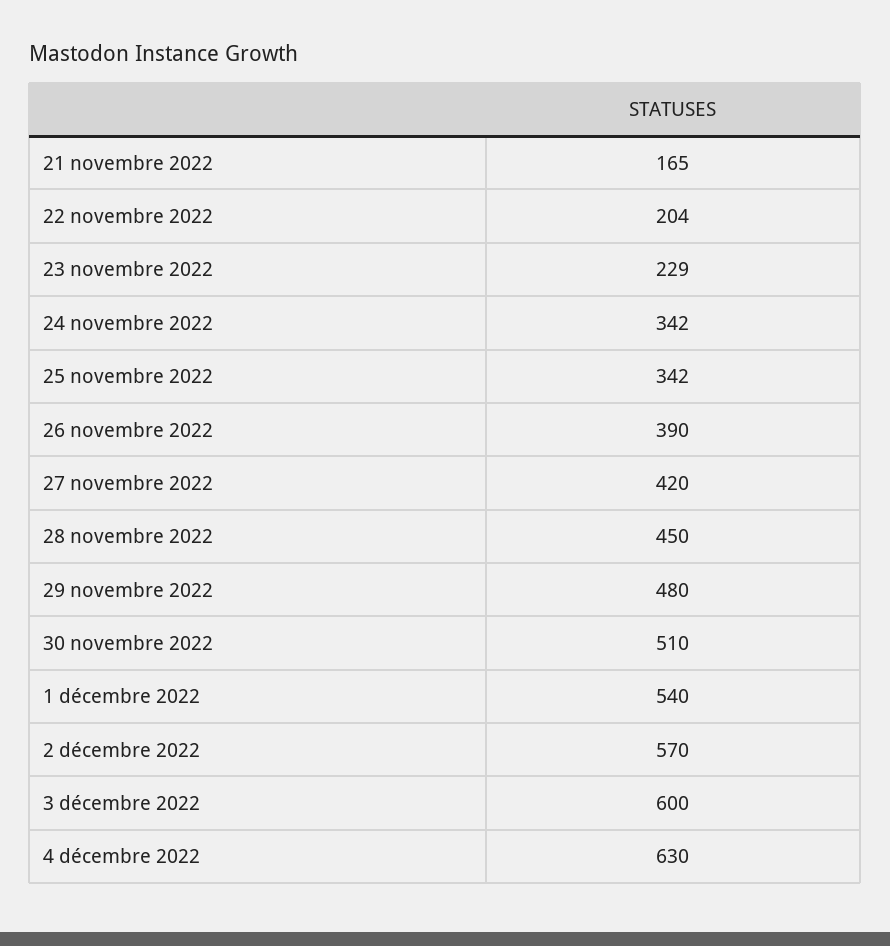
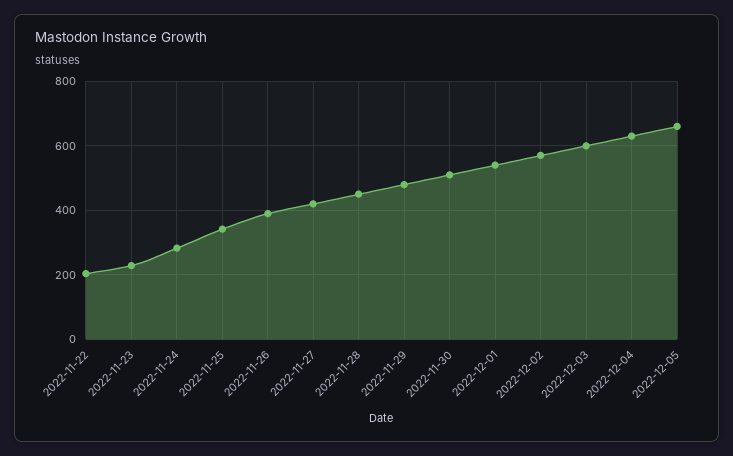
21 novembre 2022: 165 -> none
24 novembre 2022: 342 -> 280
2022-12-05: none -> 660

